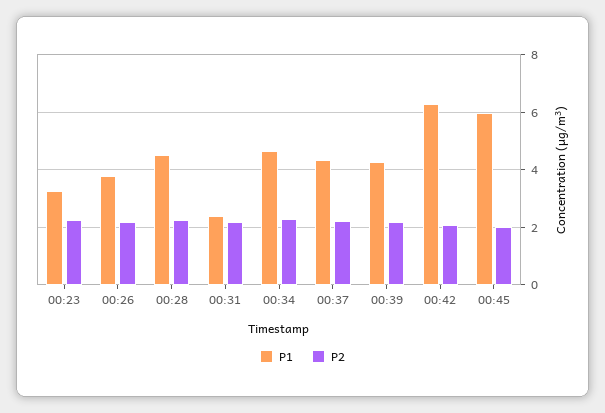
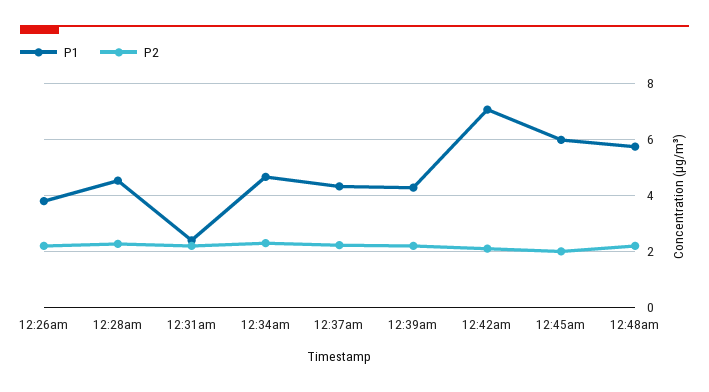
P1, 00:23: 3.25 -> none
P2, 00:23: 2.25 -> none
P1, 00:42: 6.25 -> 7
P1, 12:48am: none -> 5.75
P2, 12:48am: none -> 2.25

